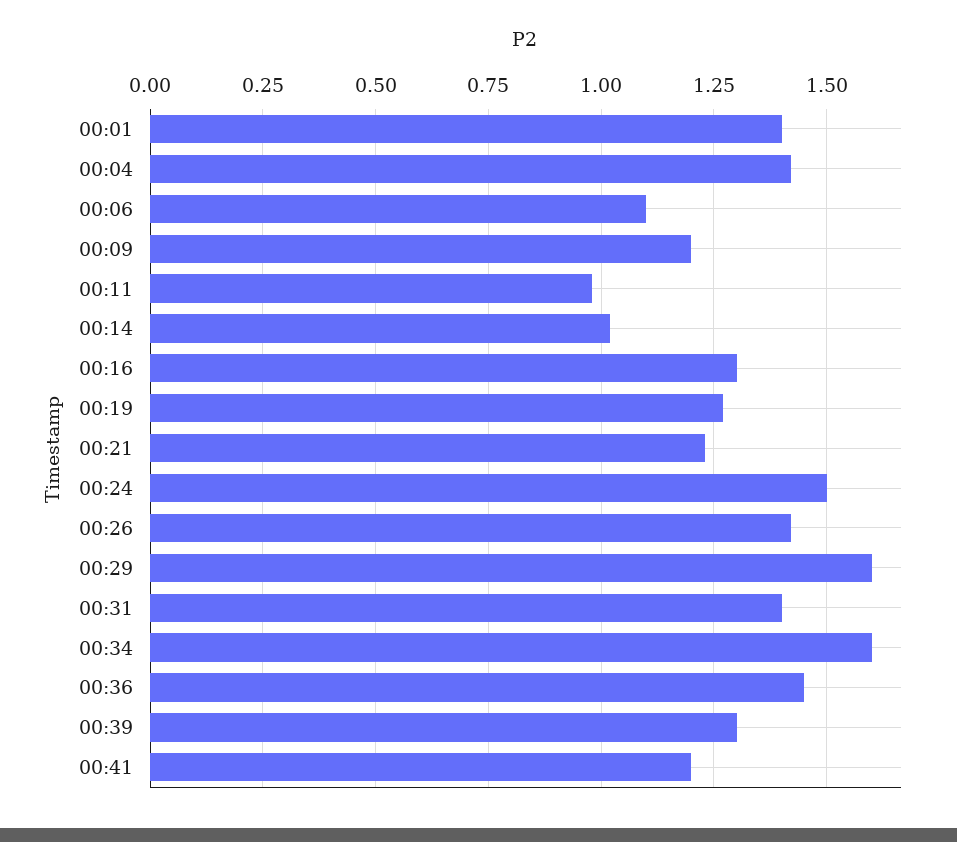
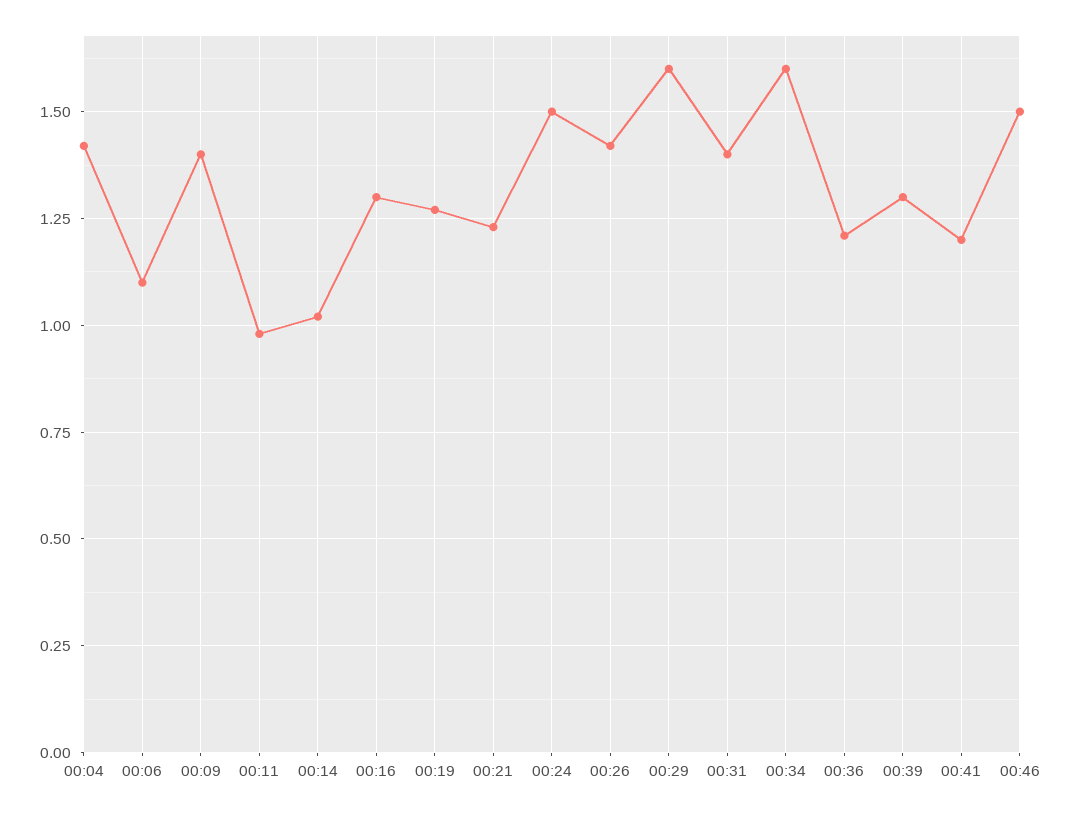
00:01: 1.4 -> none
00:09: 1.2 -> 1.4
00:36: 1.45 -> 1.2
00:46: none -> 1.5

